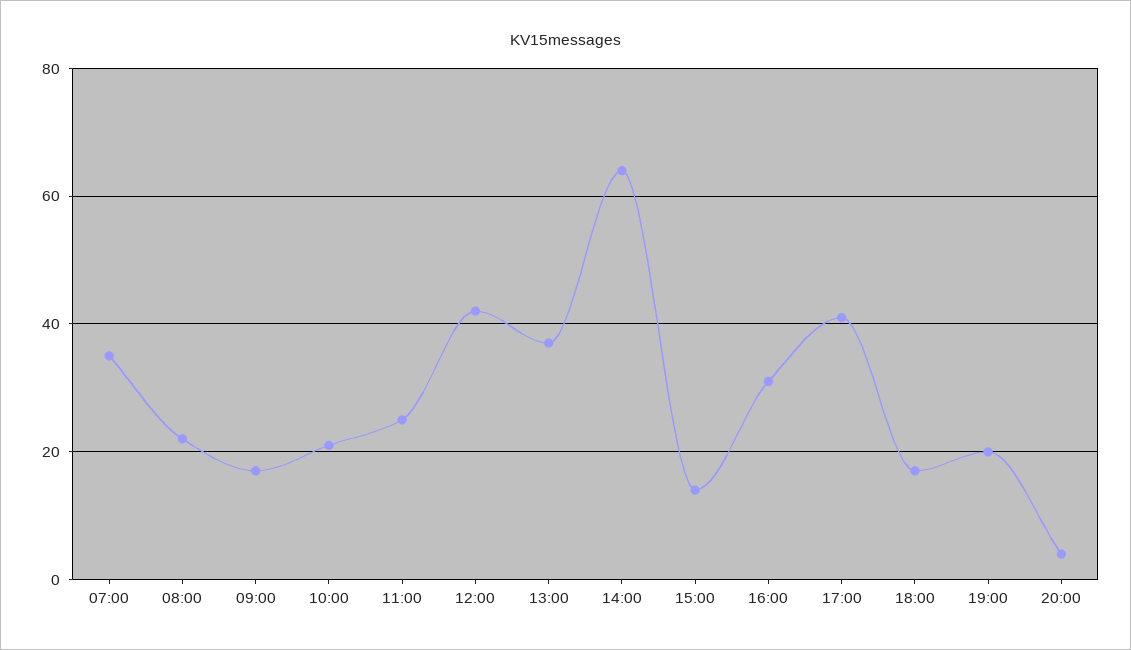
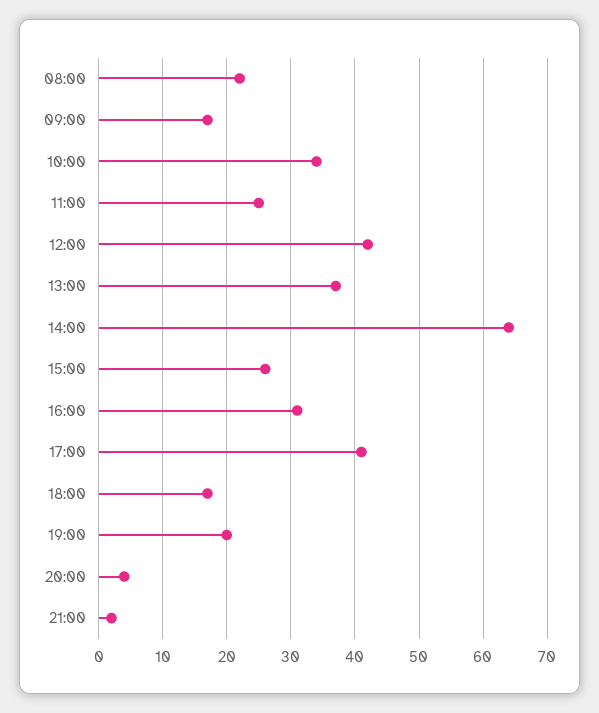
07:00: 35 -> none
10:00: 20 -> 34
15:00: 15 -> 26
21:00: none -> 2

